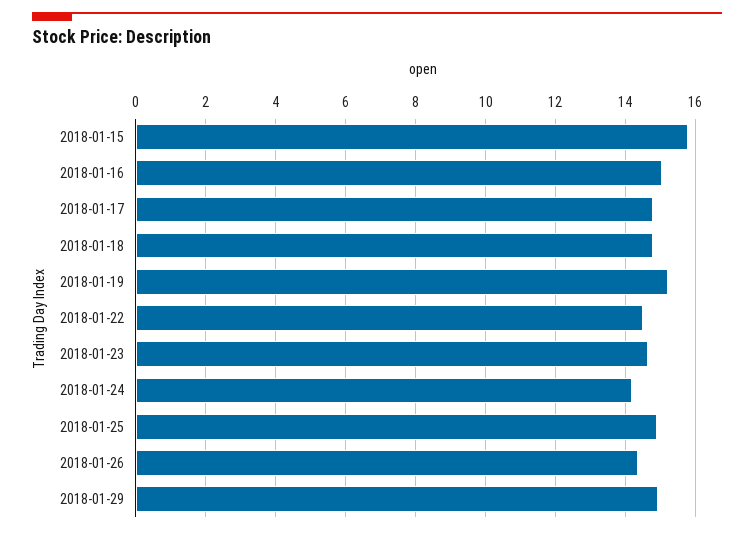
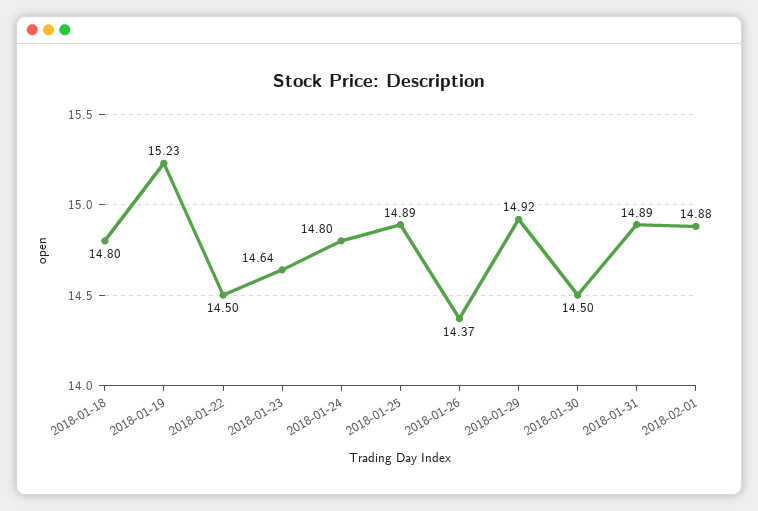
2018-01-15: 15.8 -> none
2018-01-16: 15 -> none
2018-01-17: 14.8 -> none
2018-01-24: 14.2 -> 14.8
2018-01-30: none -> 14.5
2018-01-31: none -> 14.89
2018-02-01: none -> 14.88

